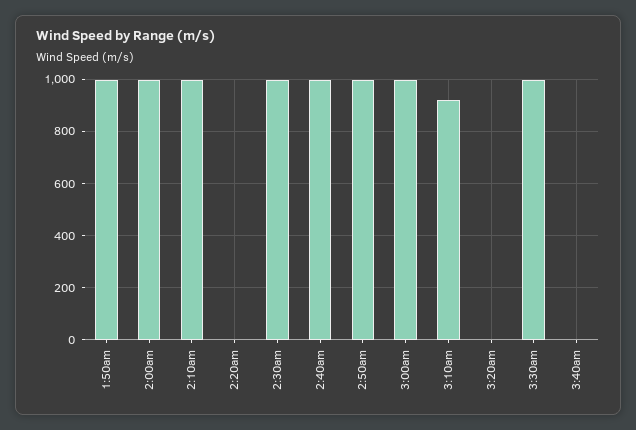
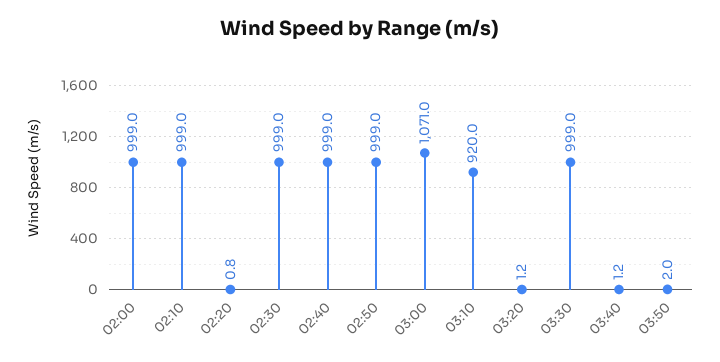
1:50am: 1000 -> none
3:00am: 1000 -> 1071
03:50: none -> 2

